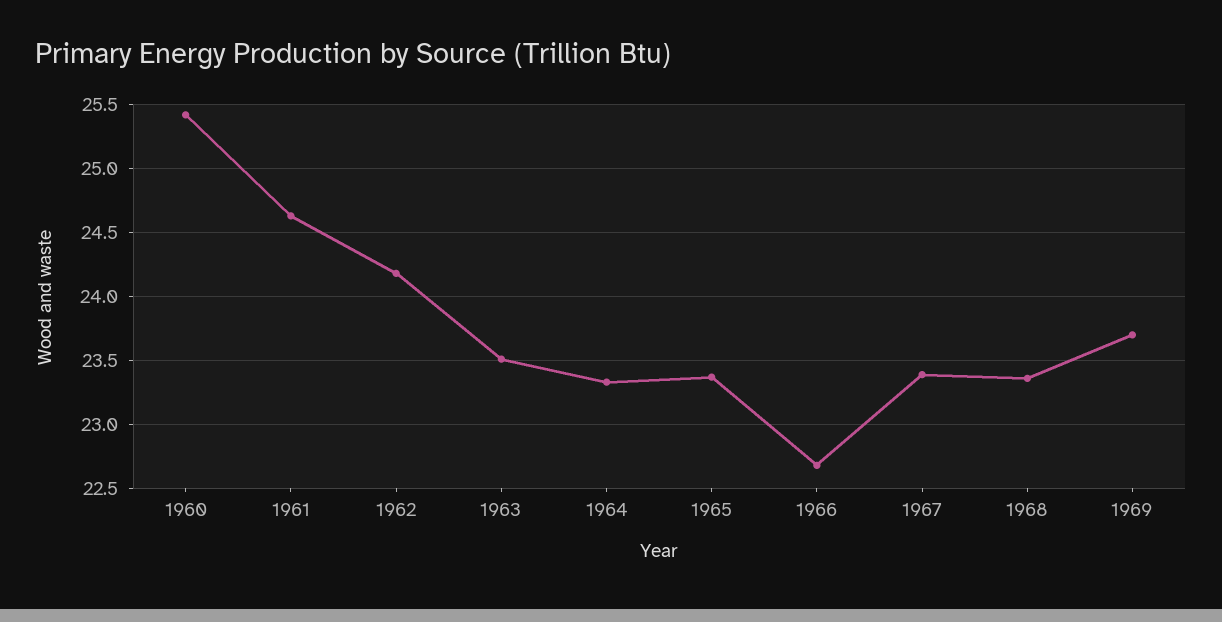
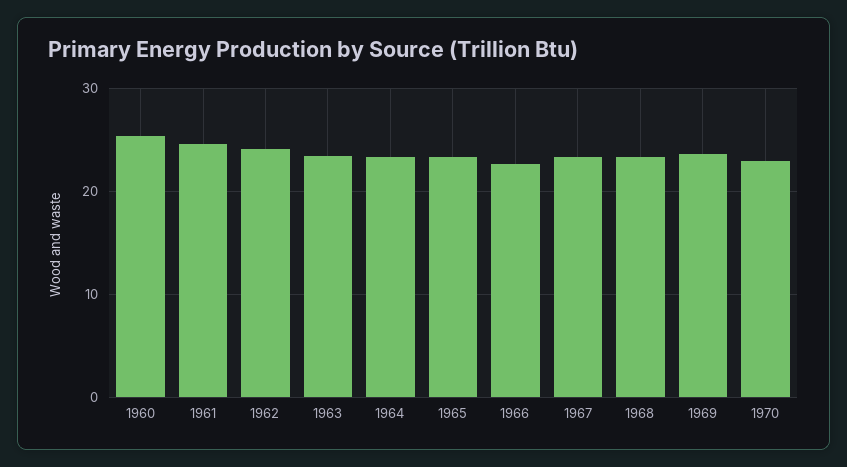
1970: none -> 23

